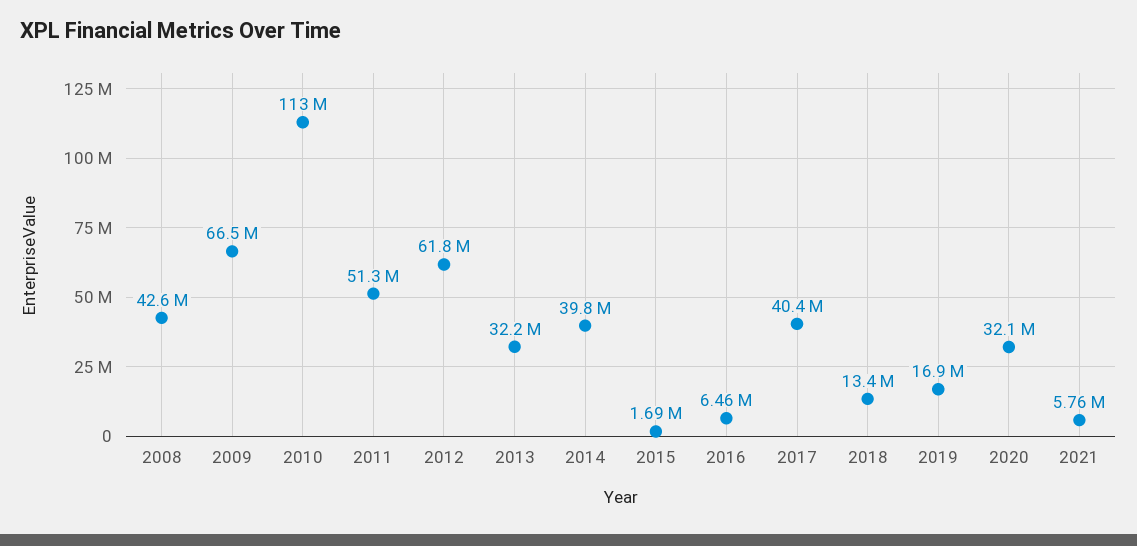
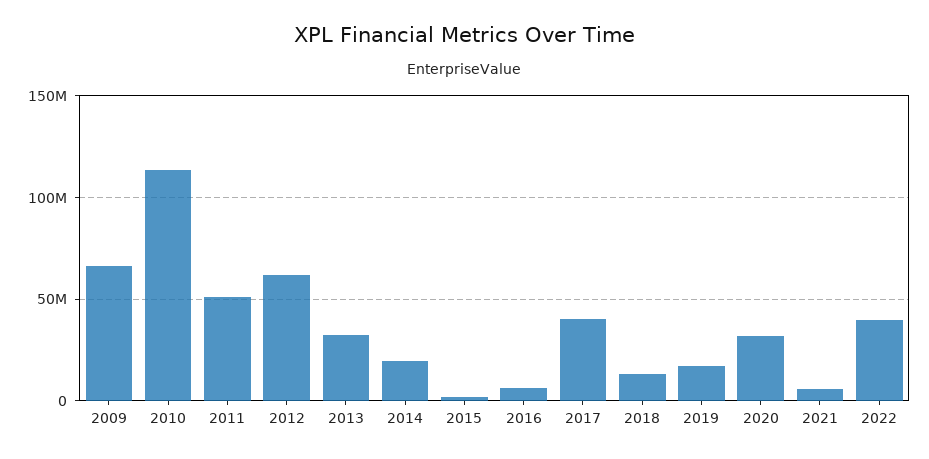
2008: 42600000 -> none
2014: 39800000 -> 20000000
2022: none -> 40000000

